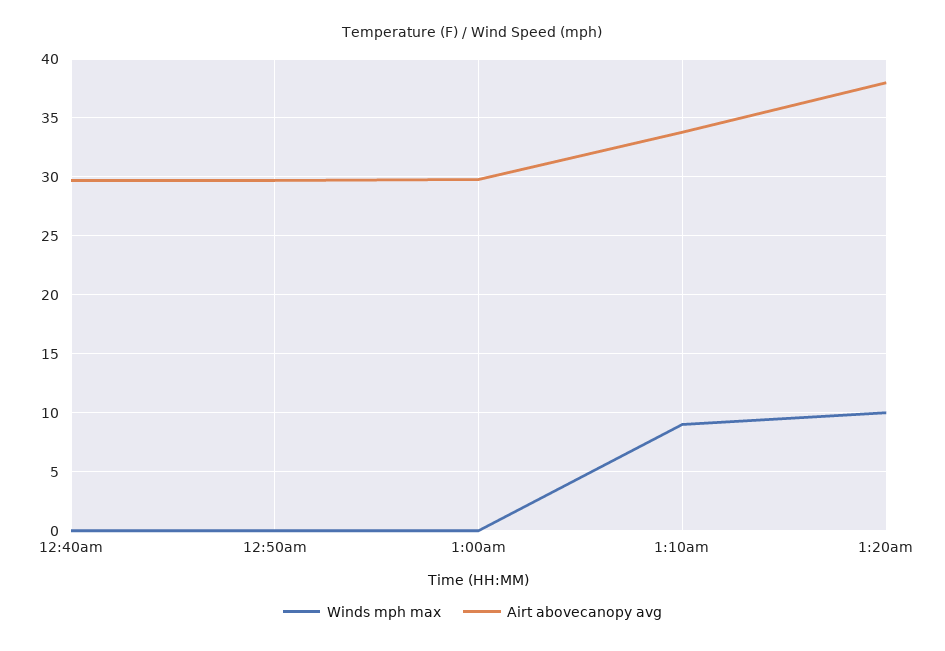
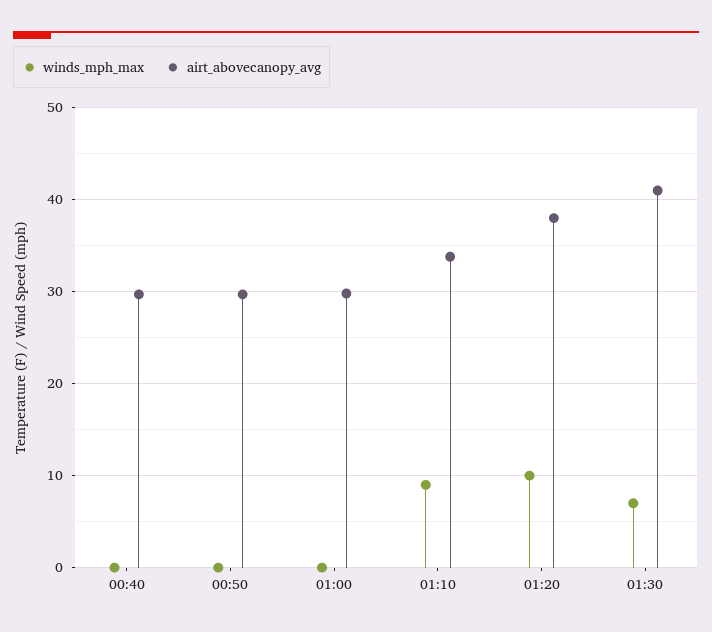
Winds mph max, 01:30: none -> 7
Airt abovecanopy avg, 01:30: none -> 41

